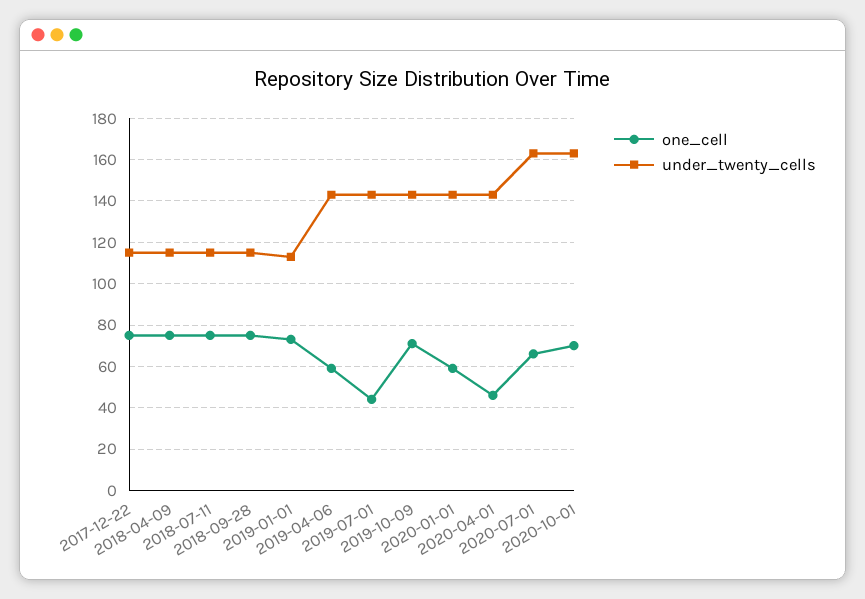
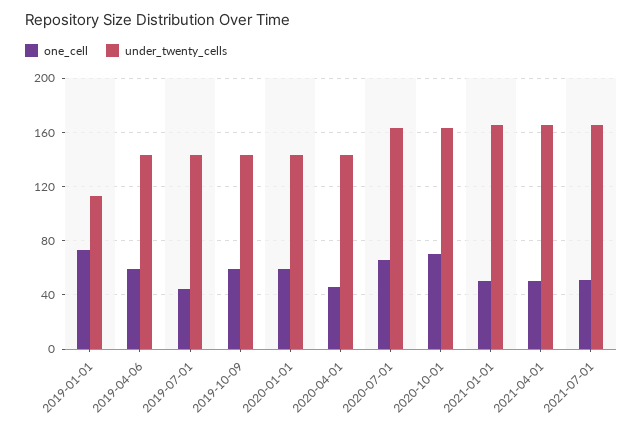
one_cell, 2017-12-22: 75 -> none
under_twenty_cells, 2017-12-22: 115 -> none
one_cell, 2018-04-09: 75 -> none
under_twenty_cells, 2018-04-09: 115 -> none
one_cell, 2018-07-11: 75 -> none
under_twenty_cells, 2018-07-11: 115 -> none
one_cell, 2018-09-28: 75 -> none
under_twenty_cells, 2018-09-28: 115 -> none
one_cell, 2019-10-09: 70 -> 60
one_cell, 2021-01-01: none -> 50
under_twenty_cells, 2021-01-01: none -> 165
one_cell, 2021-04-01: none -> 50
under_twenty_cells, 2021-04-01: none -> 165
one_cell, 2021-07-01: none -> 50
under_twenty_cells, 2021-07-01: none -> 165

